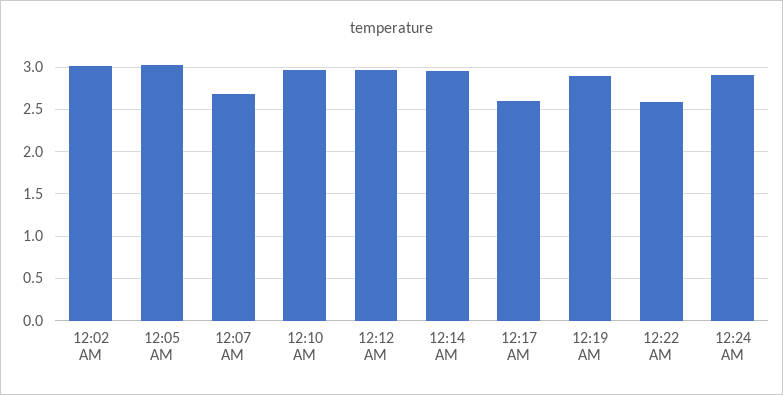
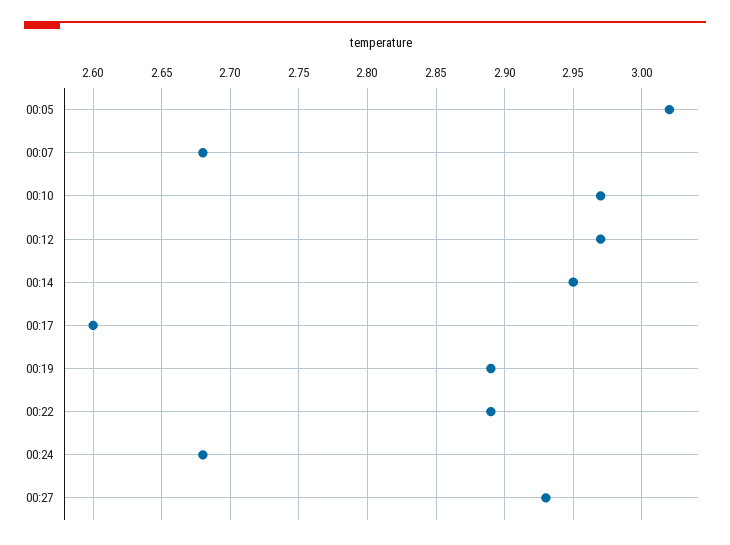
12:02 AM: 3 -> none
12:22 AM: 2.6 -> 2.89
12:24 AM: 2.9 -> 2.68
00:27: none -> 2.93

